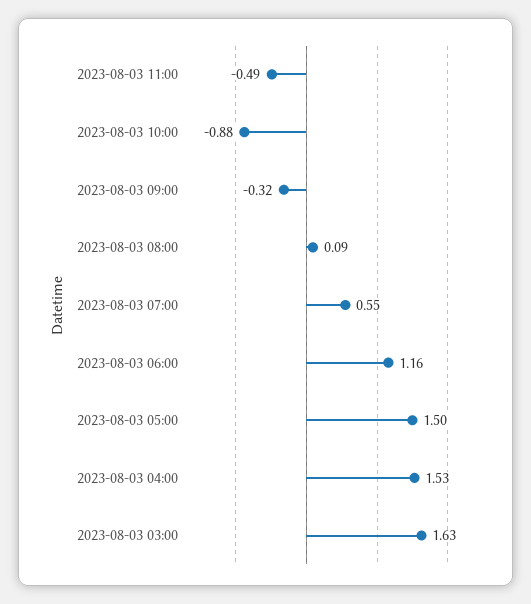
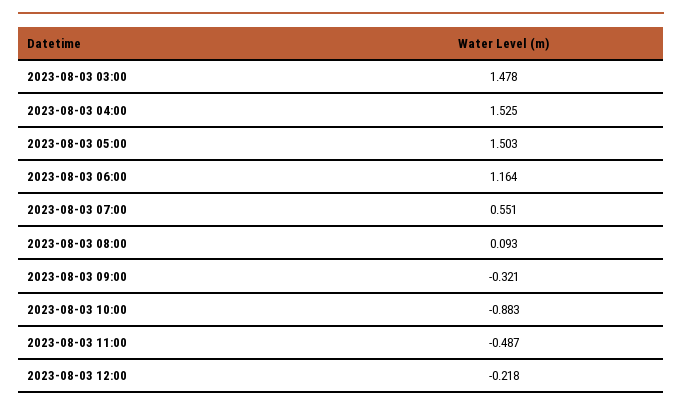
2023-08-03 03:00: 1.63 -> 1.478
2023-08-03 12:00: none -> -0.218

